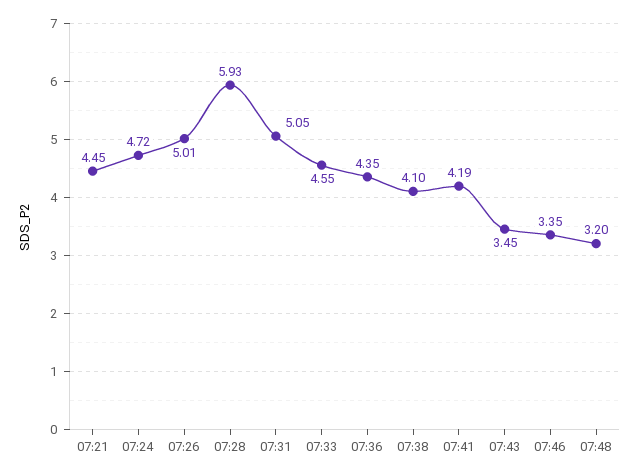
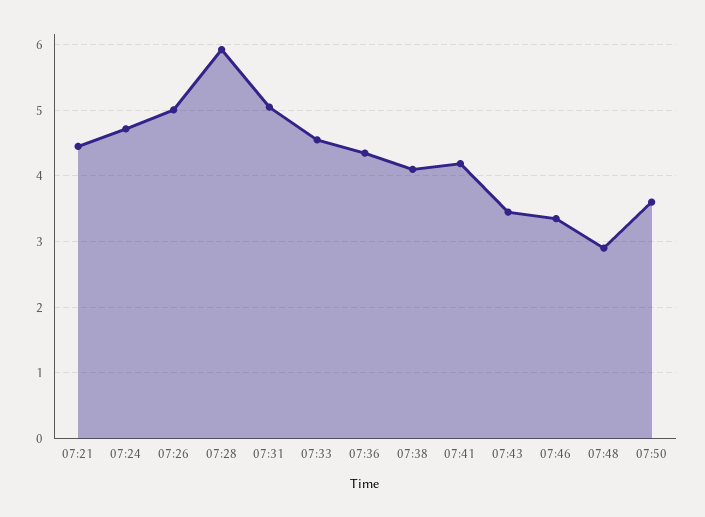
07:48: 3.2 -> 2.9
07:50: none -> 3.6

